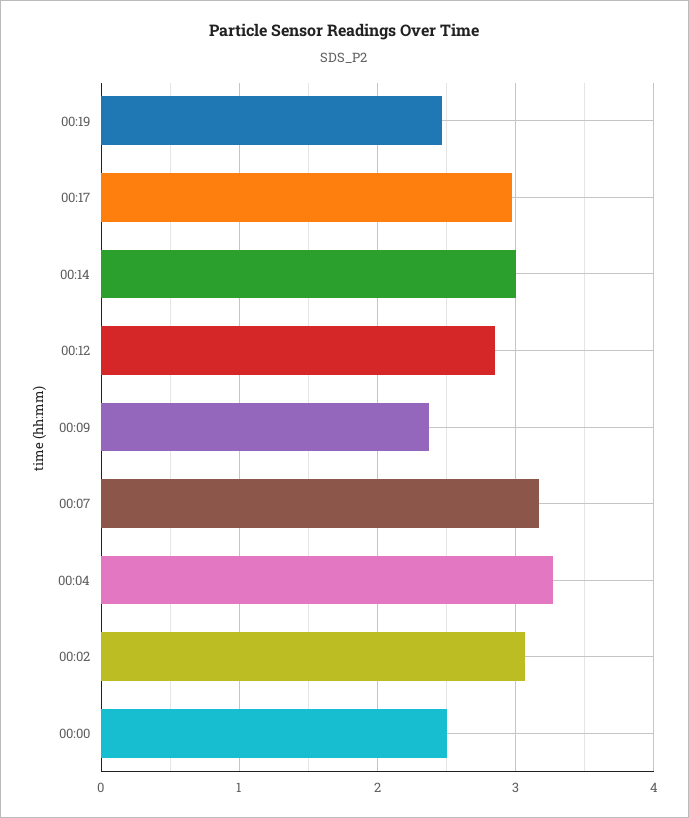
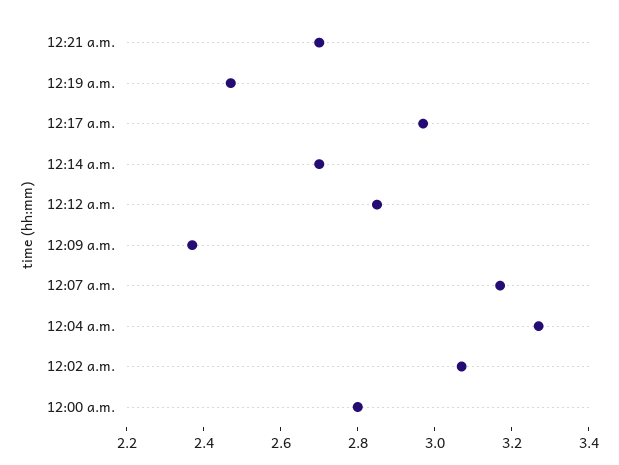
00:14: 3 -> 2.7
00:00: 2.5 -> 2.8
12:21 a.m.: none -> 2.7

